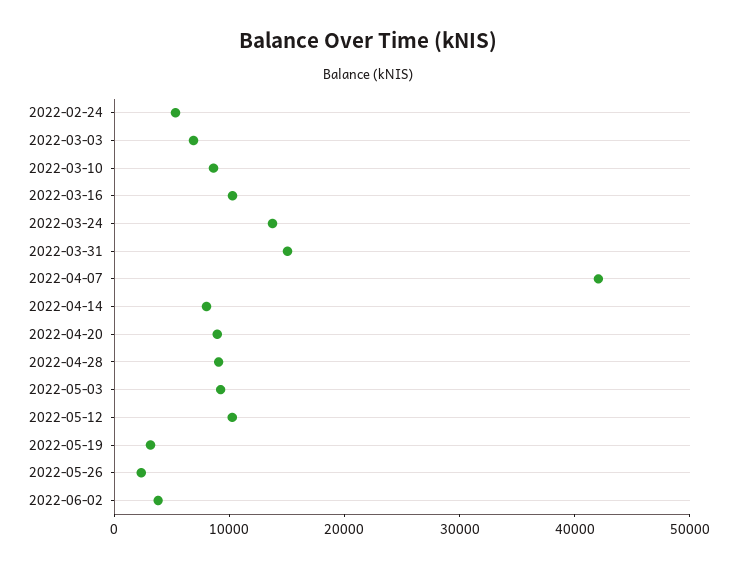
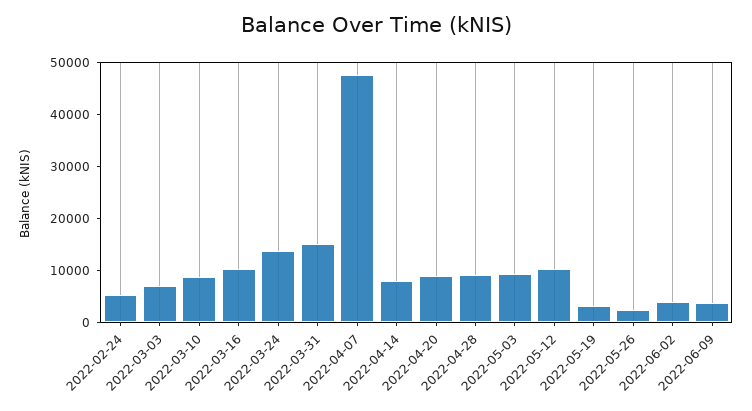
2022-04-07: 42000 -> 48000
2022-06-09: none -> 4000

